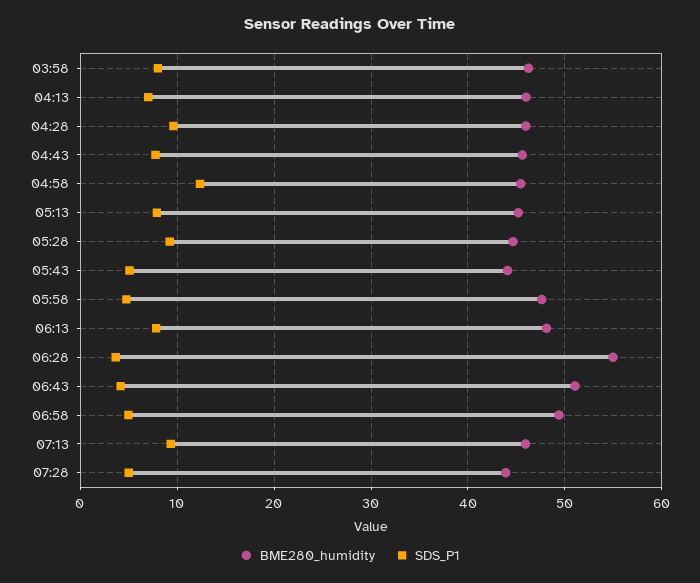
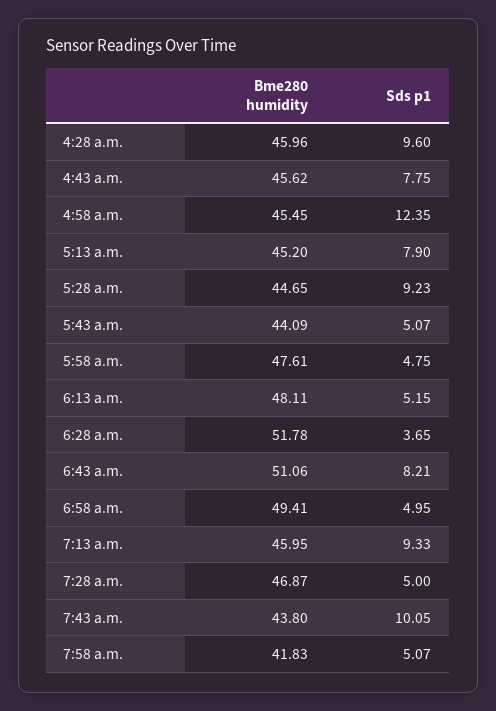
BME280_humidity, 03:58: 46 -> none
SDS_P1, 03:58: 8 -> none
BME280_humidity, 04:13: 46 -> none
SDS_P1, 04:13: 7 -> none
SDS_P1, 06:13: 8 -> 5.15
BME280_humidity, 06:28: 55 -> 51.78
SDS_P1, 06:43: 4 -> 8.21
BME280_humidity, 07:28: 44 -> 46.87
BME280_humidity, 7:43 a.m.: none -> 43.8
SDS_P1, 7:43 a.m.: none -> 10.05
BME280_humidity, 7:58 a.m.: none -> 41.83
SDS_P1, 7:58 a.m.: none -> 5.07

